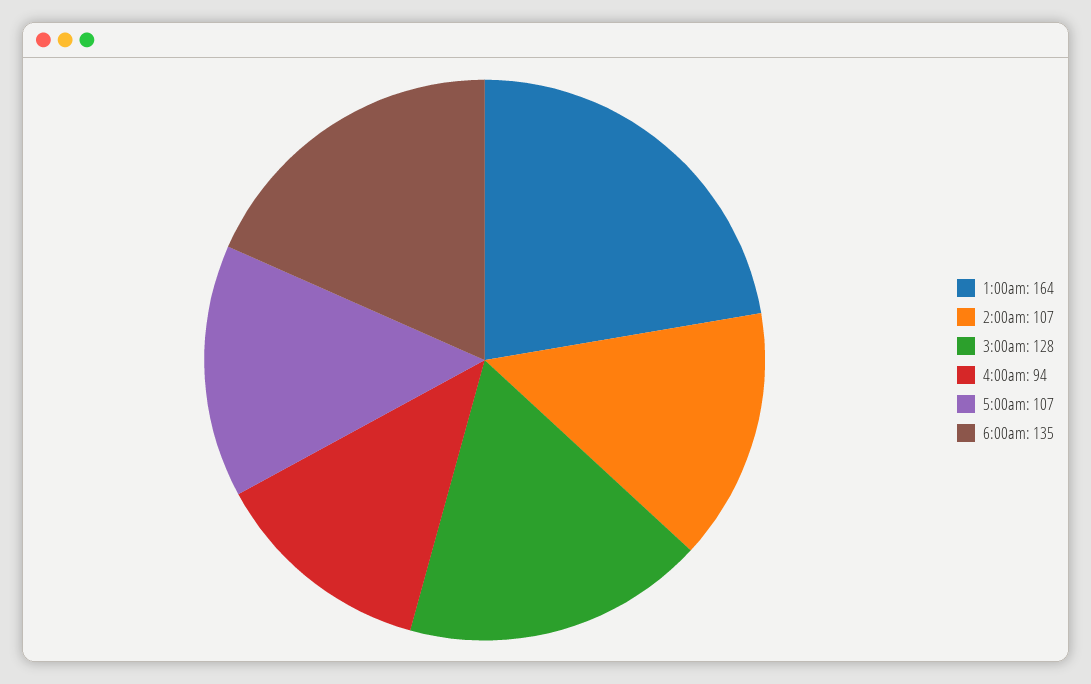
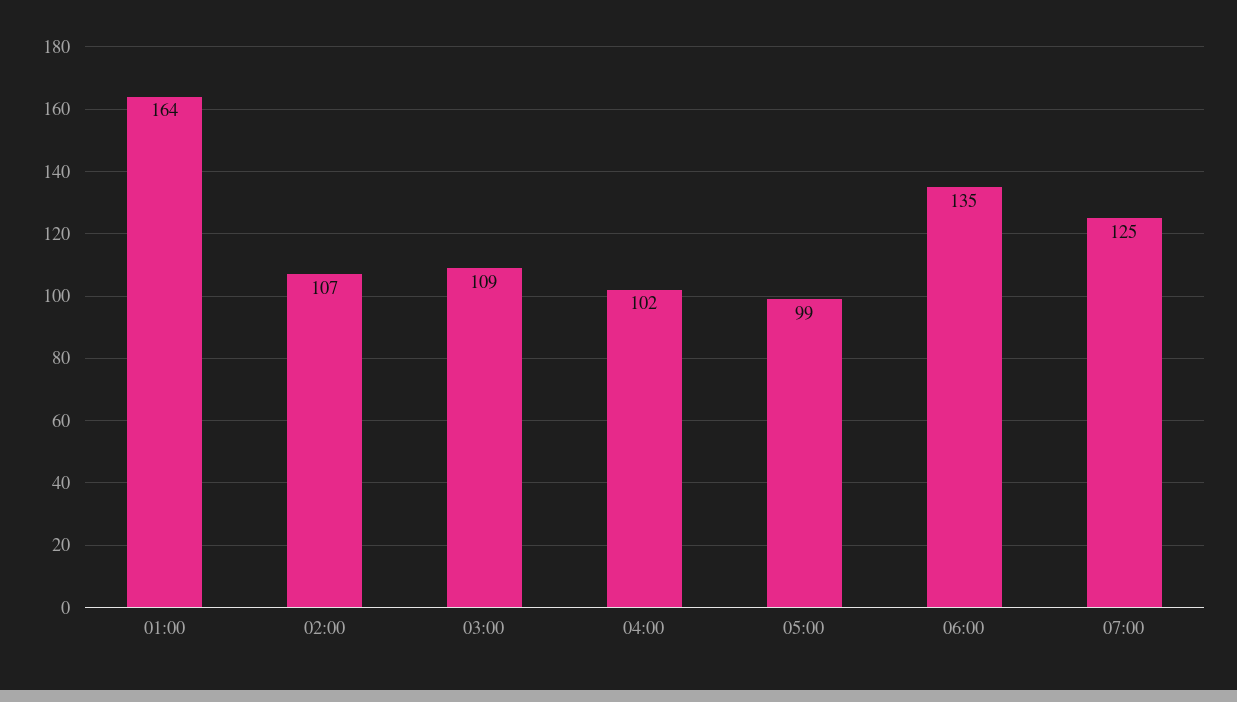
3:00am: 128 -> 109
4:00am: 94 -> 102
5:00am: 107 -> 99
07:00: none -> 125

